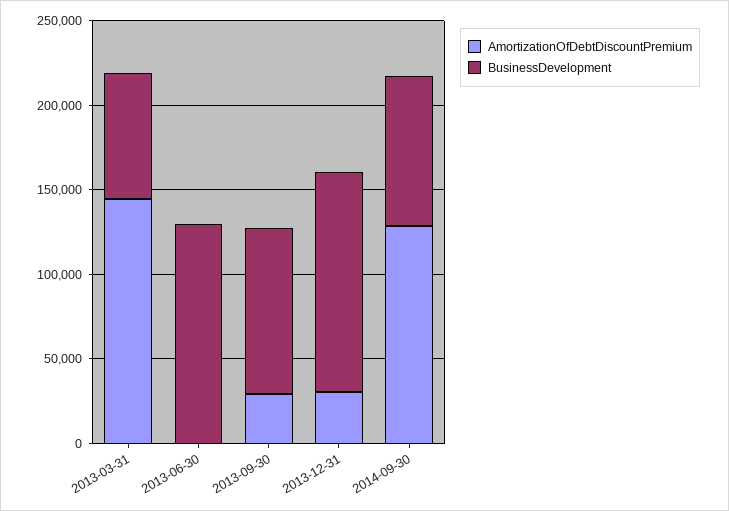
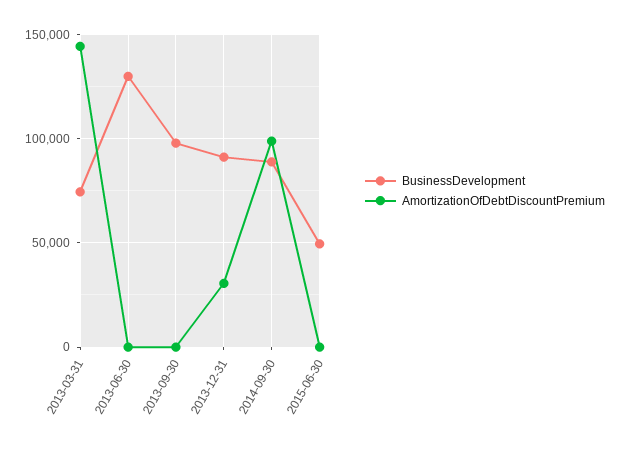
AmortizationOfDebtDiscountPremium, 2013-09-30: 30000 -> 0
BusinessDevelopment, 2013-12-31: 130000 -> 90000
AmortizationOfDebtDiscountPremium, 2014-09-30: 130000 -> 100000
BusinessDevelopment, 2015-06-30: none -> 50000
AmortizationOfDebtDiscountPremium, 2015-06-30: none -> 0

